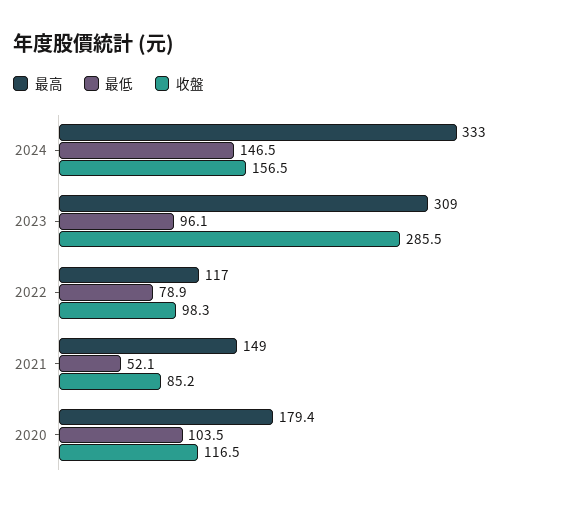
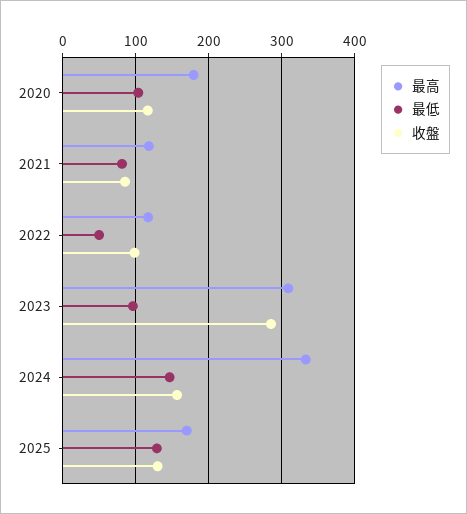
最低, 2022: 78.9 -> 50
最高, 2021: 149 -> 120
最低, 2021: 52.1 -> 80
最高, 2025: none -> 170
最低, 2025: none -> 130
收盤, 2025: none -> 130

